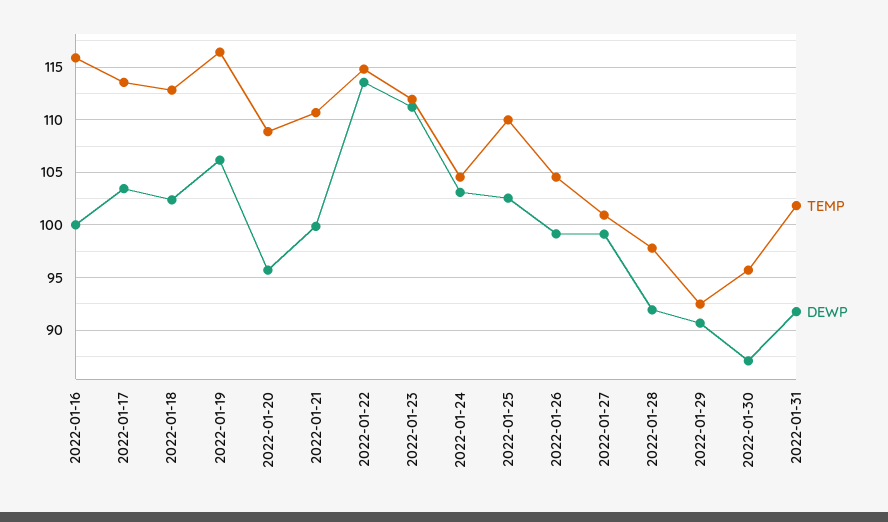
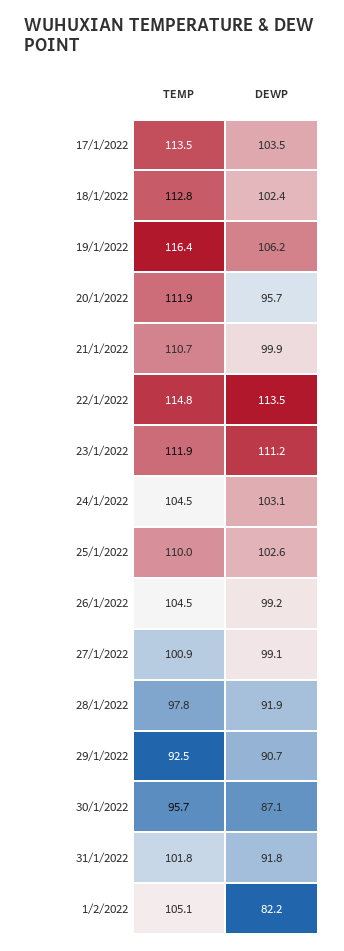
TEMP, 2022-01-16: 116 -> none
DEWP, 2022-01-16: 100 -> none
TEMP, 2022-01-20: 109 -> 111.9
TEMP, 1/2/2022: none -> 105.1
DEWP, 1/2/2022: none -> 82.2

